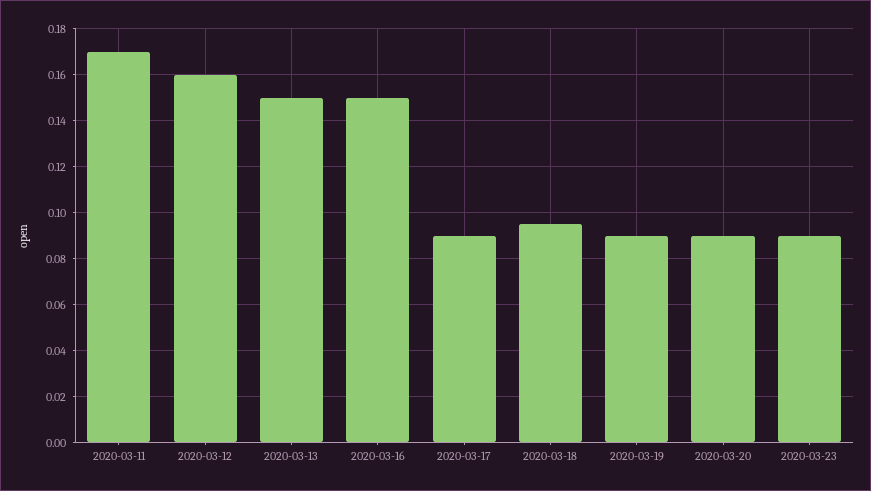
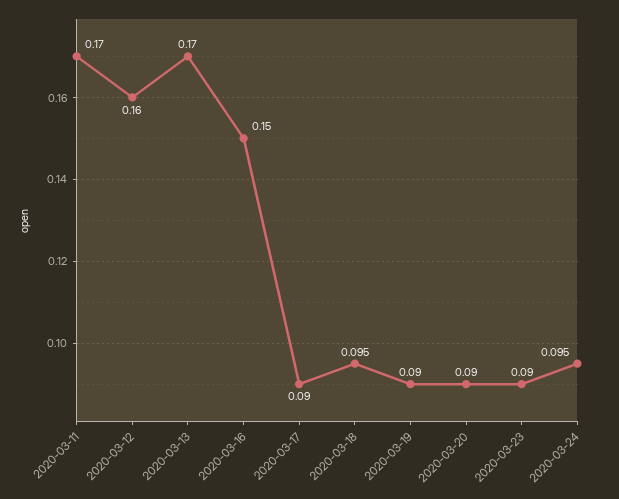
2020-03-13: 0.15 -> 0.17
2020-03-24: none -> 0.095

